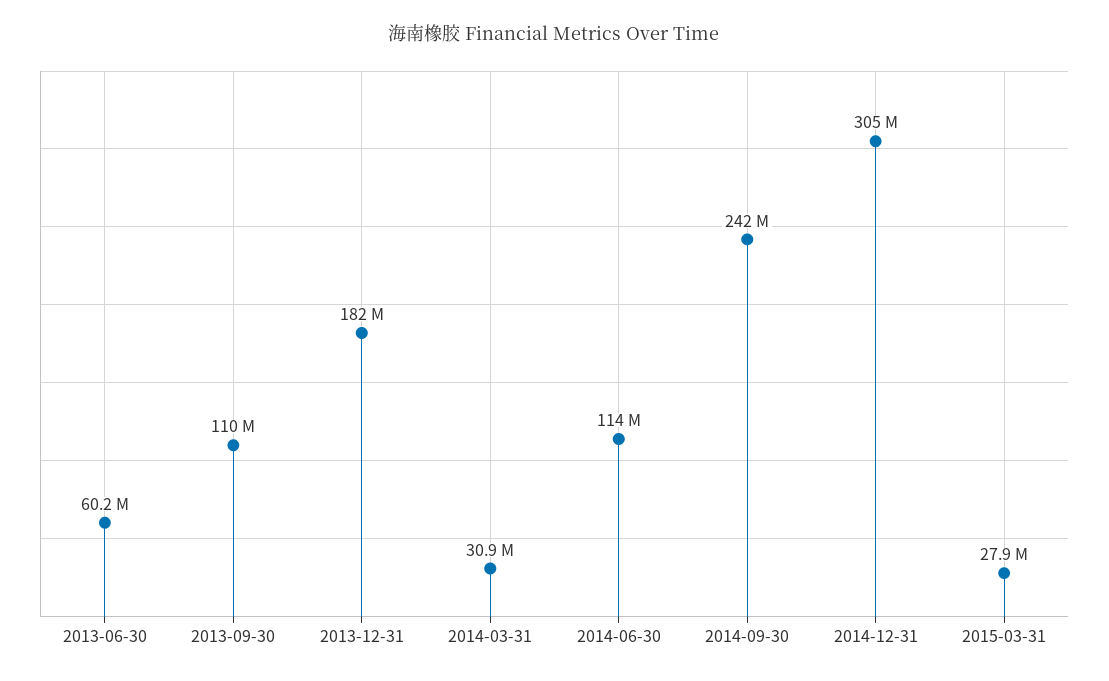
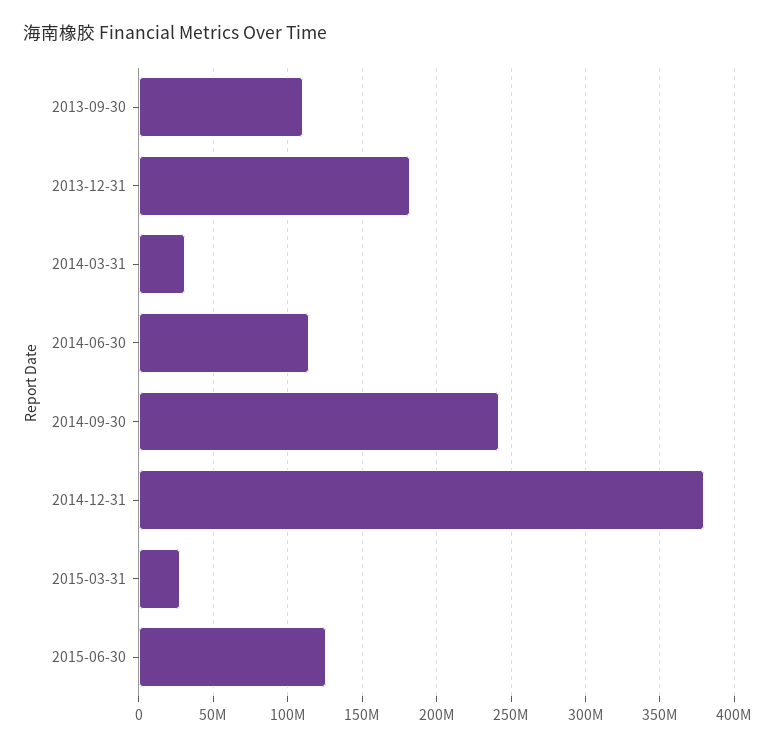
2013-06-30: 60200000 -> none
2014-12-31: 305000000 -> 380000000
2015-06-30: none -> 125000000

